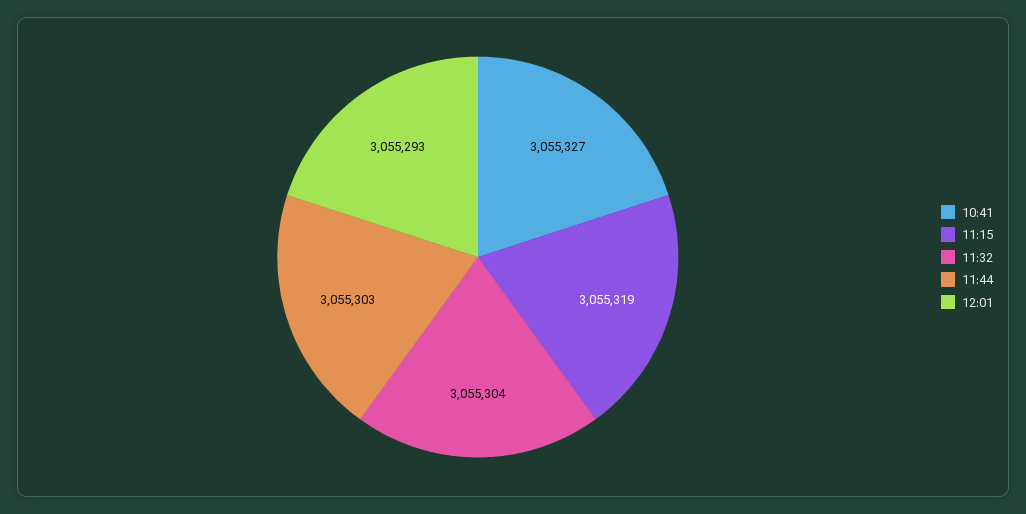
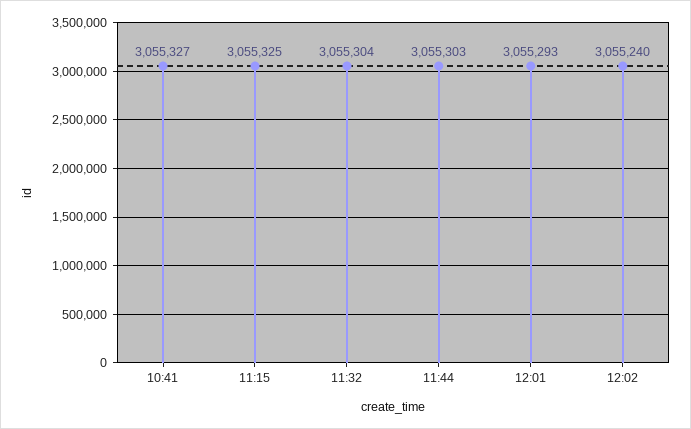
11:15: 3055319 -> 3055325
12:02: none -> 3055240

